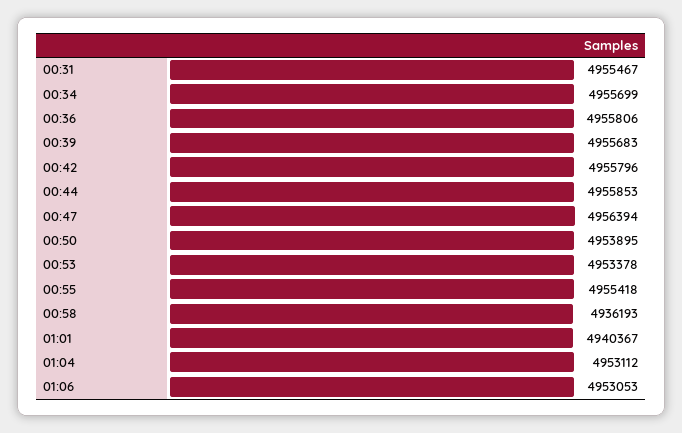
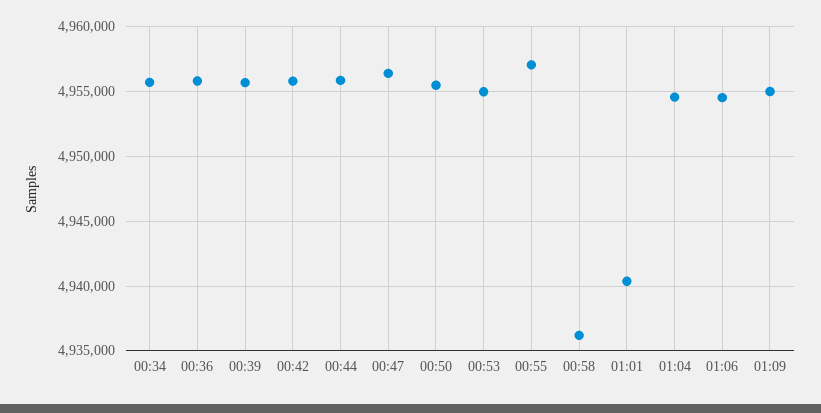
00:31: 4955467 -> none
00:50: 4953895 -> 4955500
00:53: 4953378 -> 4955000
00:55: 4955418 -> 4957000
01:04: 4953112 -> 4954500
01:06: 4953053 -> 4954500
01:09: none -> 4955000

